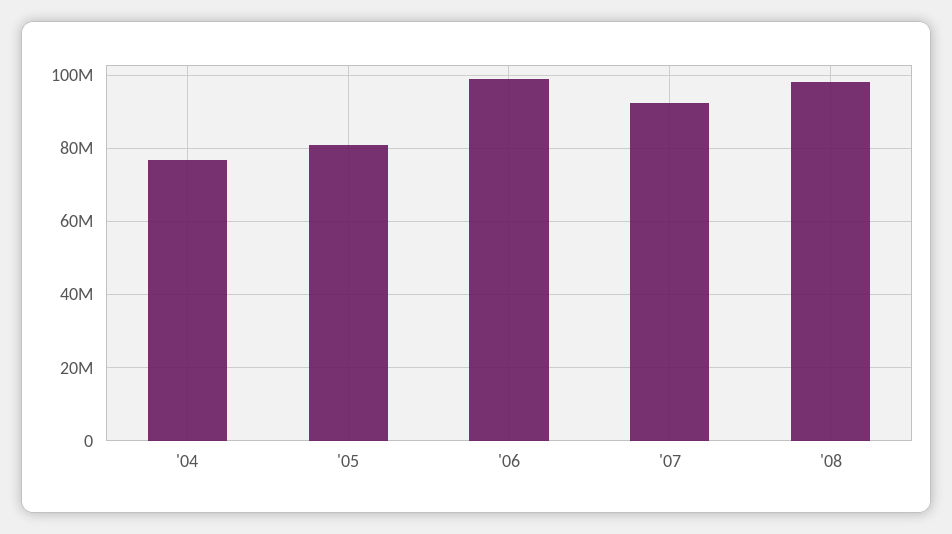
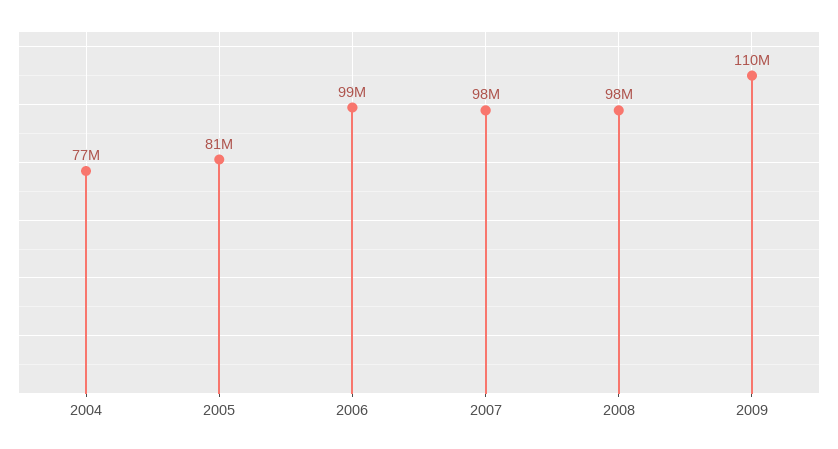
'07: 92000000 -> 98000000
2009: none -> 110000000

